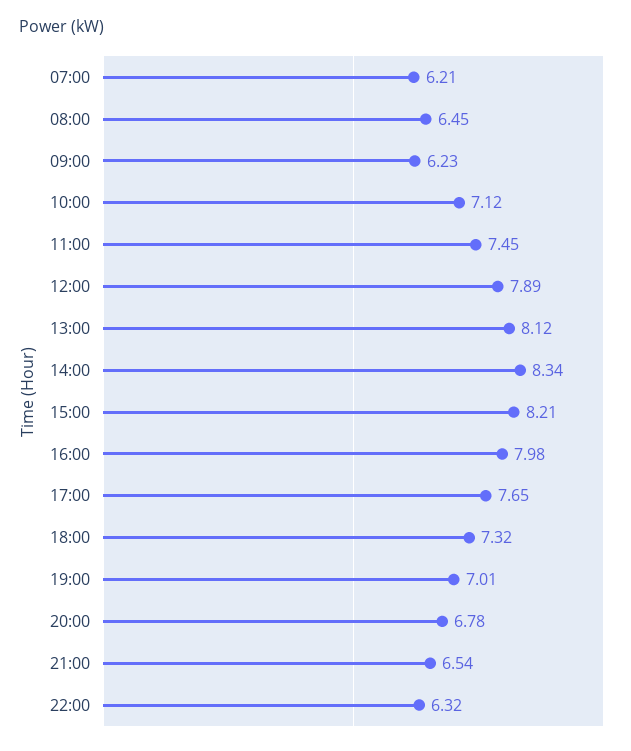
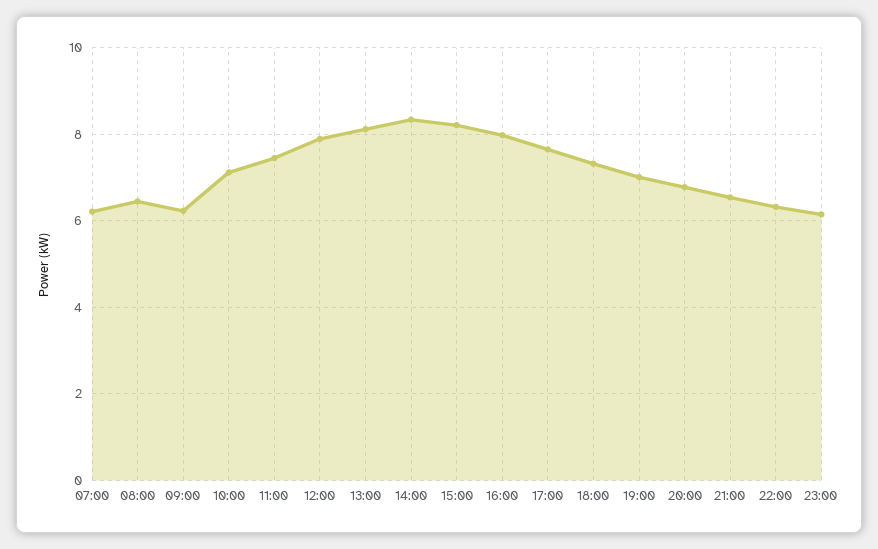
23:00: none -> 6.2

